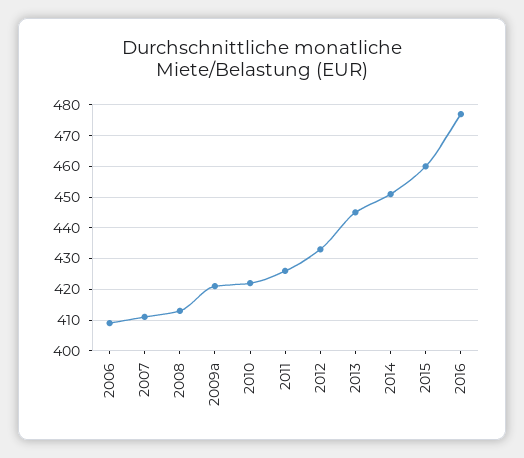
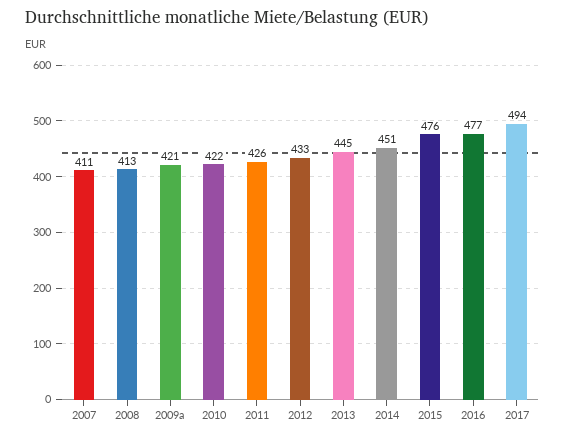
2006: 410 -> none
2015: 460 -> 476
2017: none -> 494

